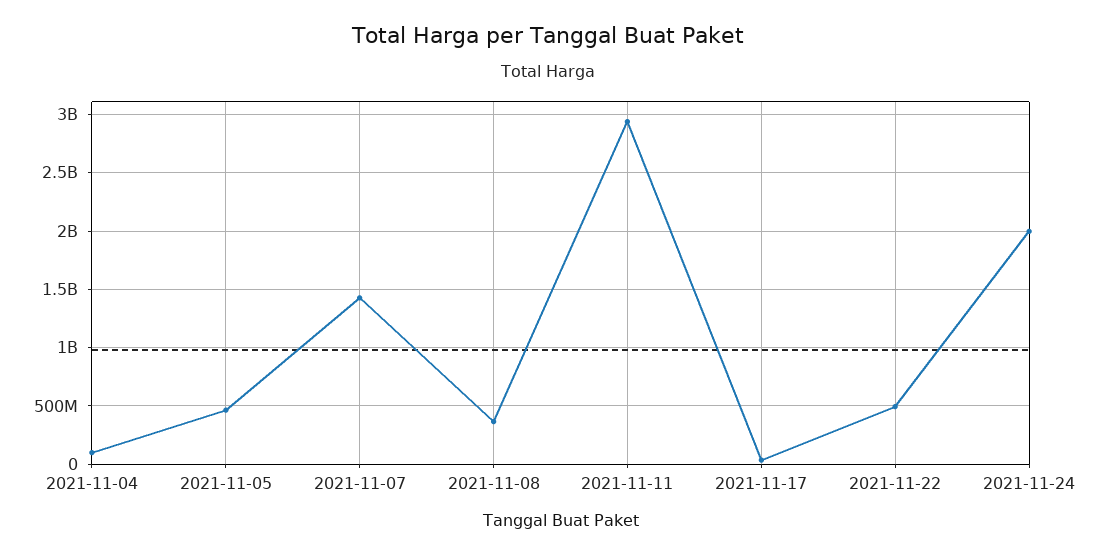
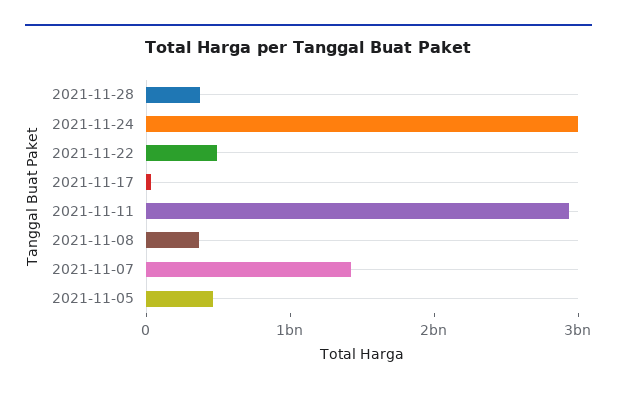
2021-11-04: 100000000 -> none
2021-11-24: 2000000000 -> 3000000000
2021-11-28: none -> 400000000

